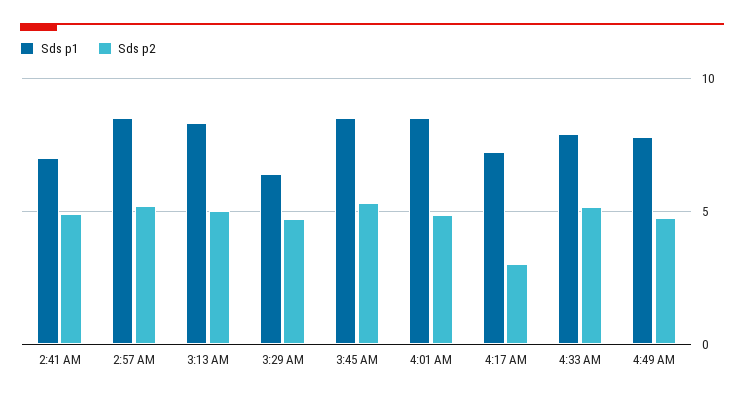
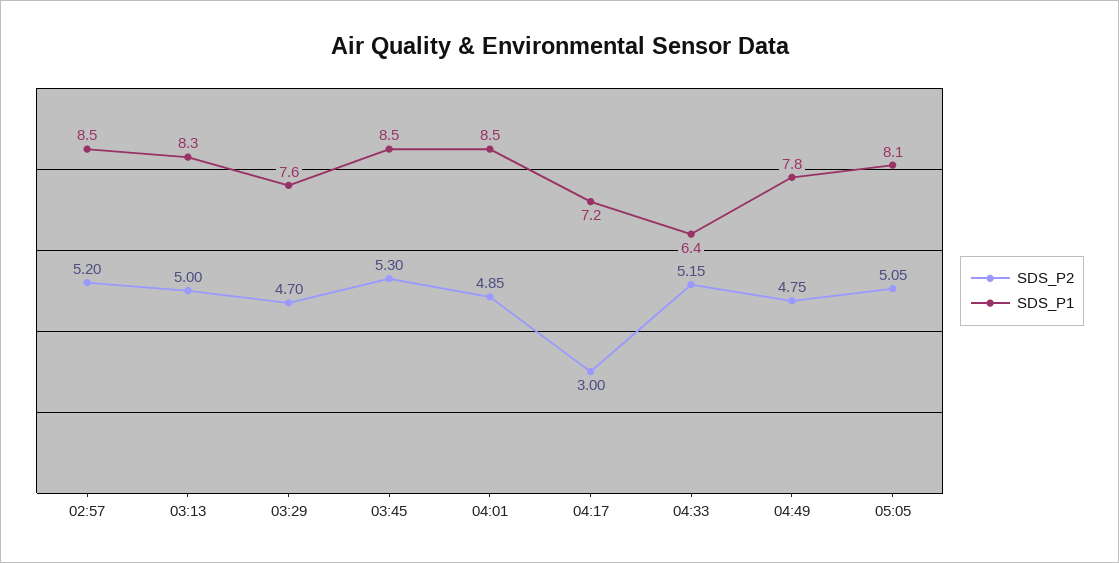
Sds p1, 2:41 AM: 7 -> none
Sds p2, 2:41 AM: 5 -> none
Sds p1, 3:29 AM: 6.5 -> 7.6
Sds p1, 4:33 AM: 8 -> 6.4
Sds p2, 05:05: none -> 5.05
Sds p1, 05:05: none -> 8.1

